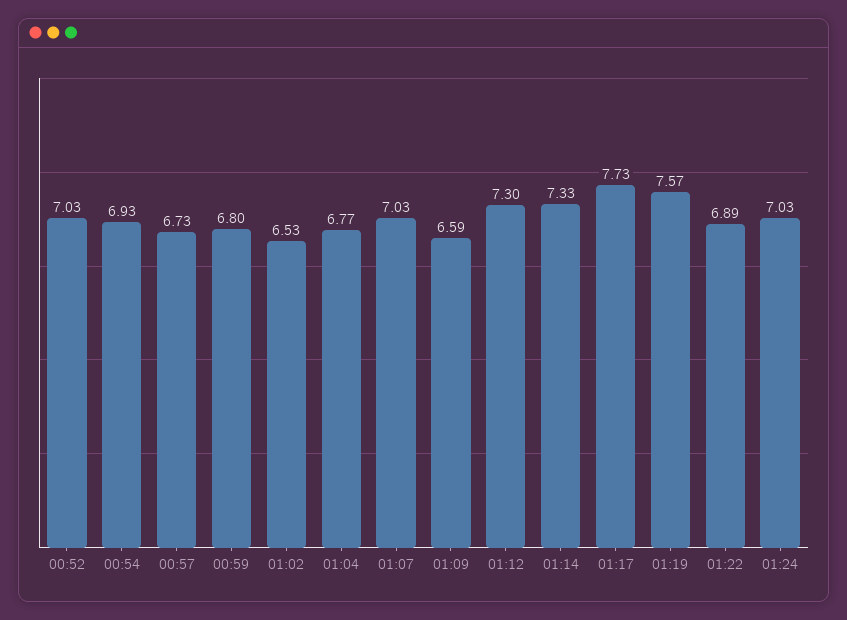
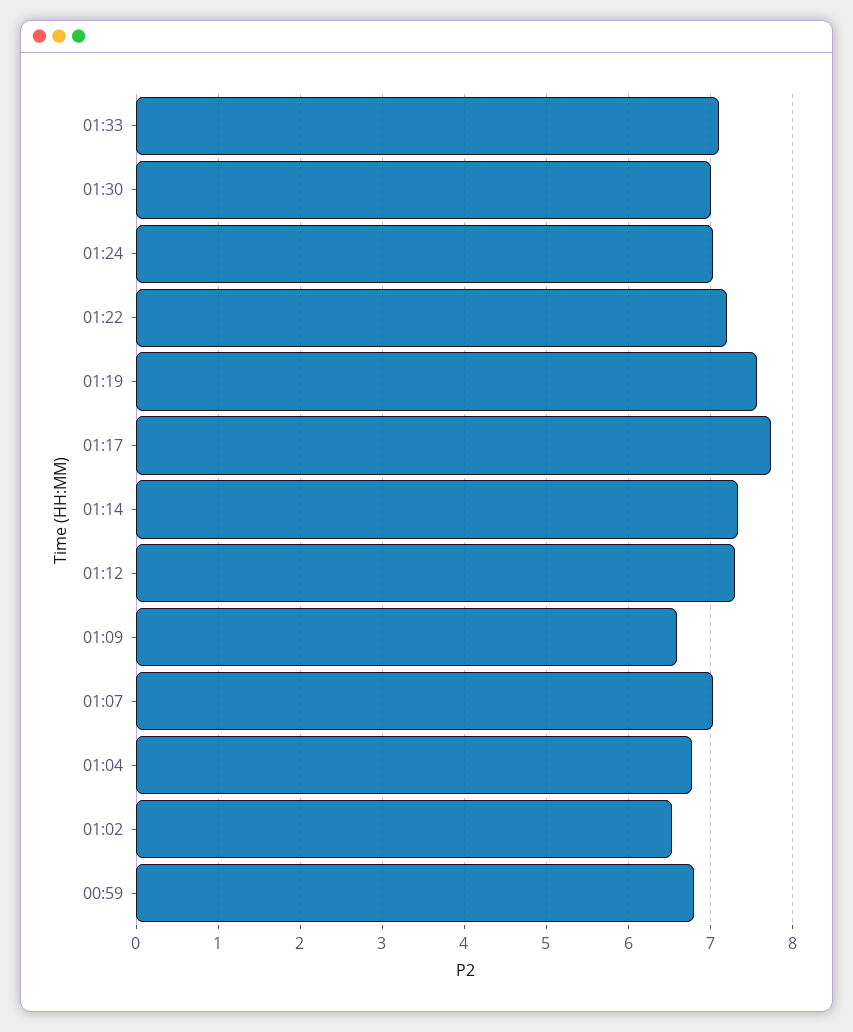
00:52: 7.03 -> none
00:54: 6.93 -> none
00:57: 6.73 -> none
01:22: 6.89 -> 7.2
01:33: none -> 7.1
01:30: none -> 7

